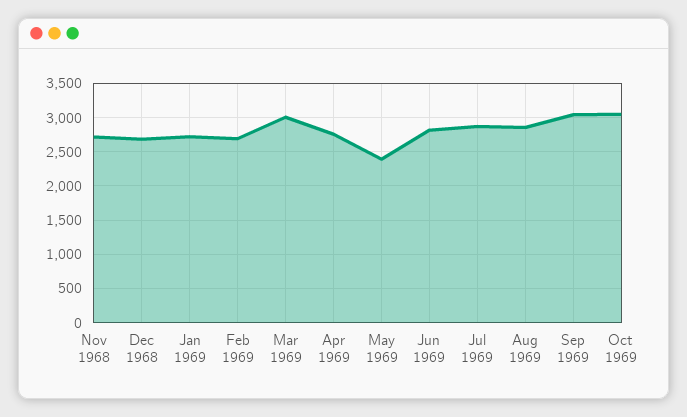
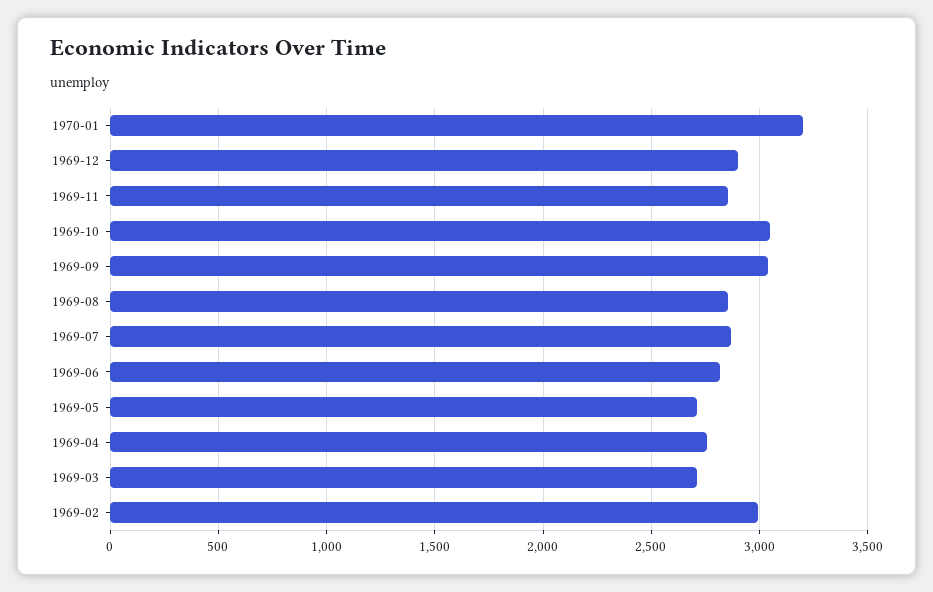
Nov 1968: 2700 -> none
Dec 1968: 2700 -> none
Jan 1969: 2700 -> none
Feb 1969: 2700 -> 3000
Mar 1969: 3000 -> 2700
May 1969: 2400 -> 2700
1970-01: none -> 3200
1969-12: none -> 2900
1969-11: none -> 2850

